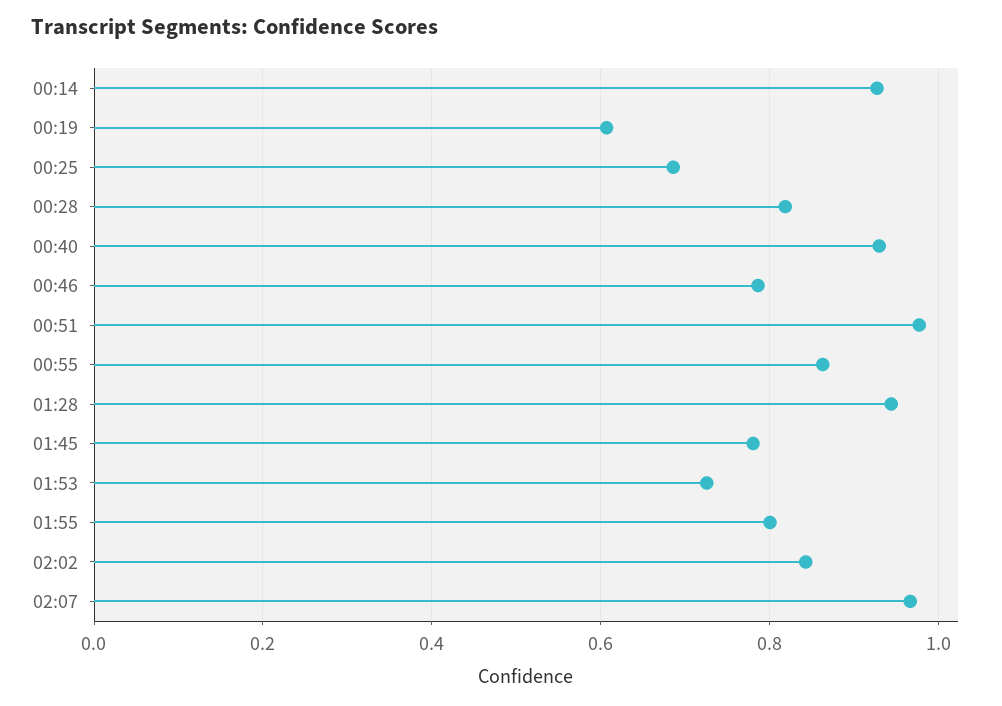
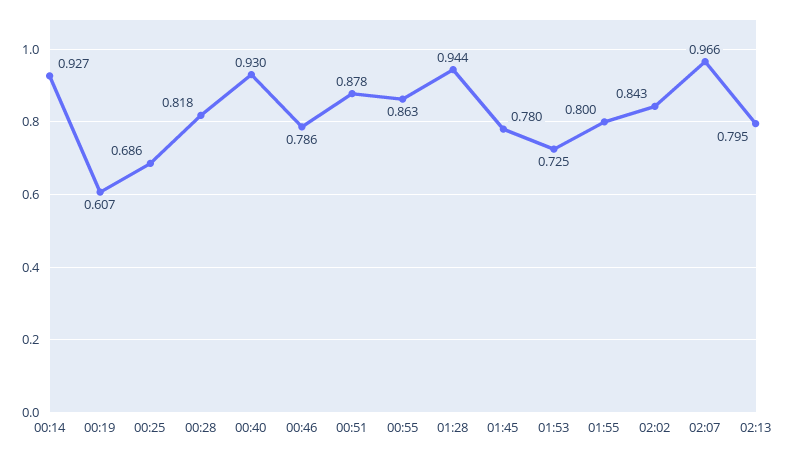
00:51: 0.98 -> 0.878
02:13: none -> 0.795

